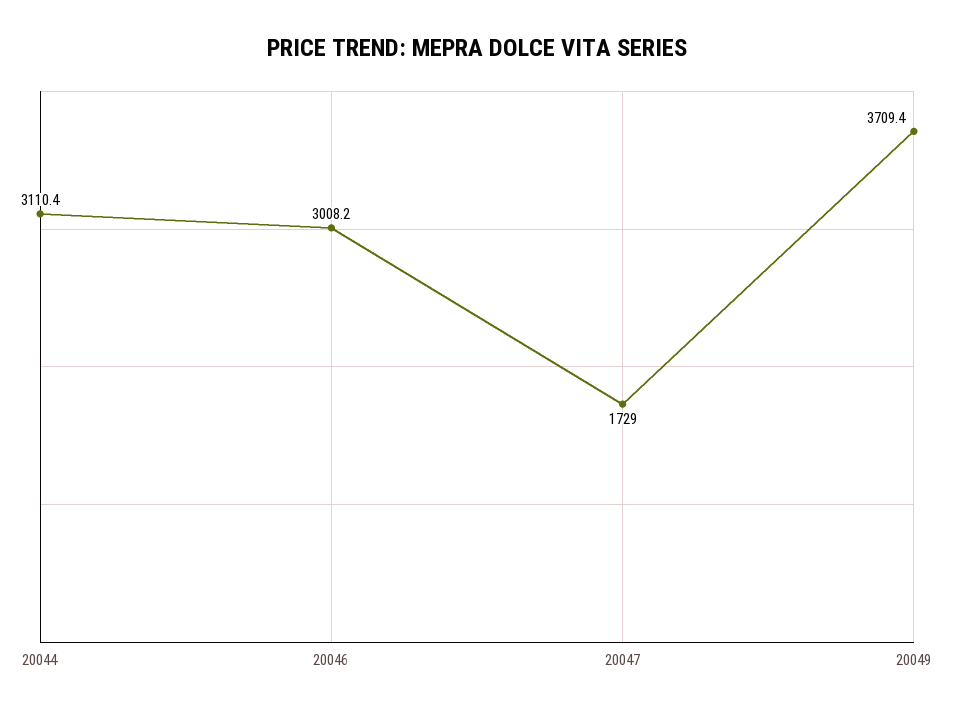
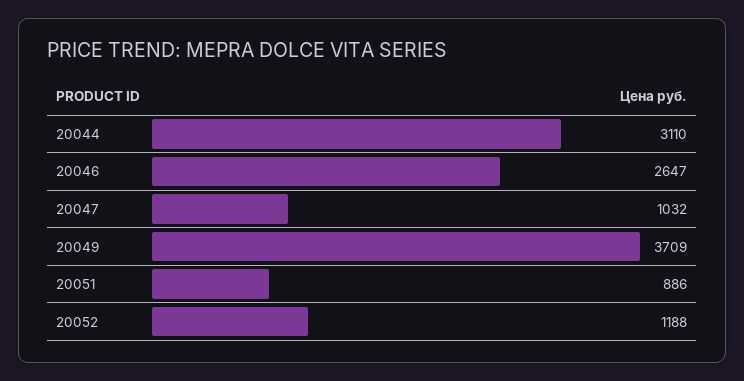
20046: 3008.2 -> 2647
20047: 1729 -> 1032
20051: none -> 886
20052: none -> 1188

